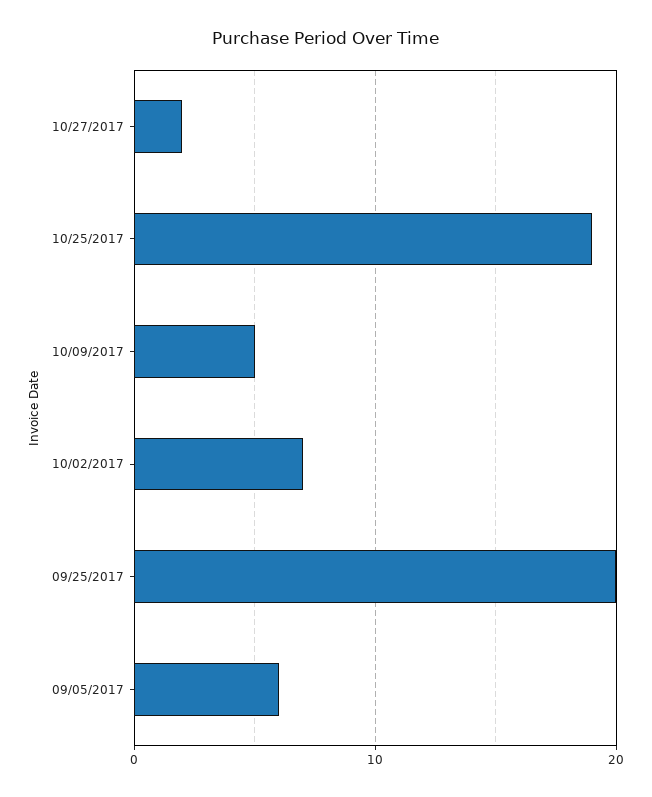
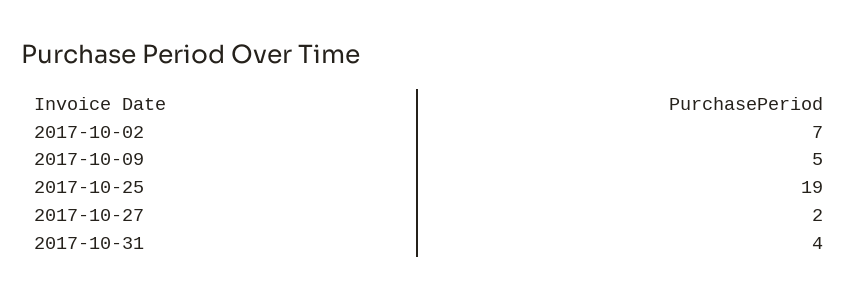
09/25/2017: 20 -> none
09/05/2017: 6 -> none
2017-10-31: none -> 4

